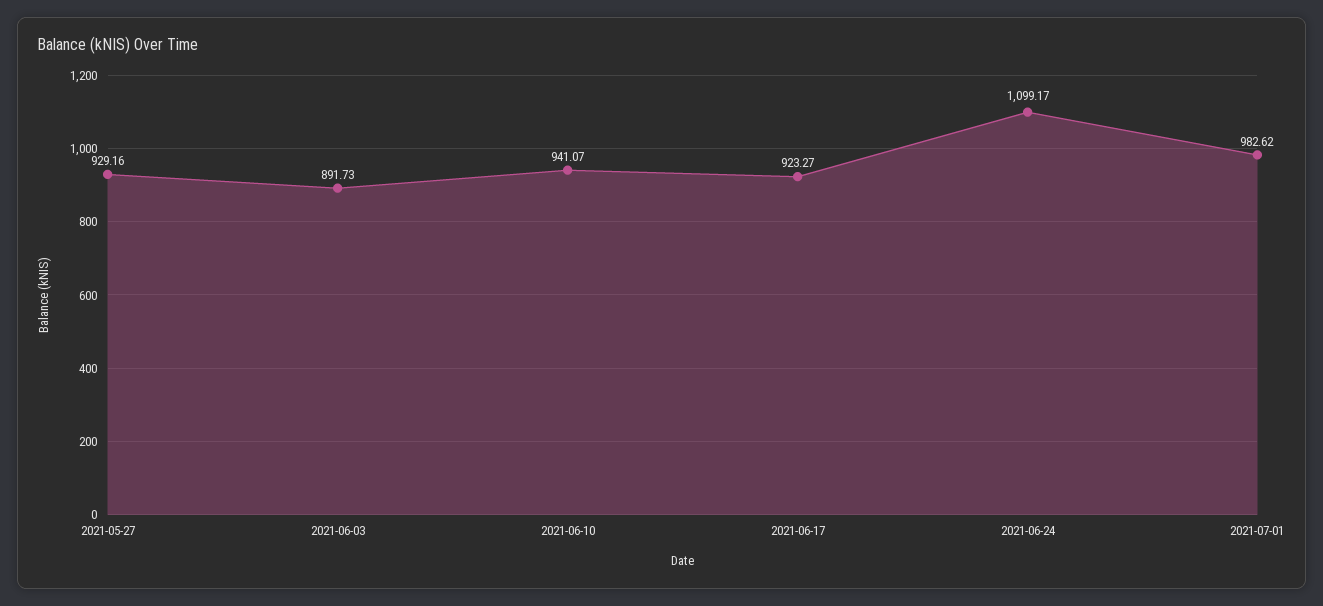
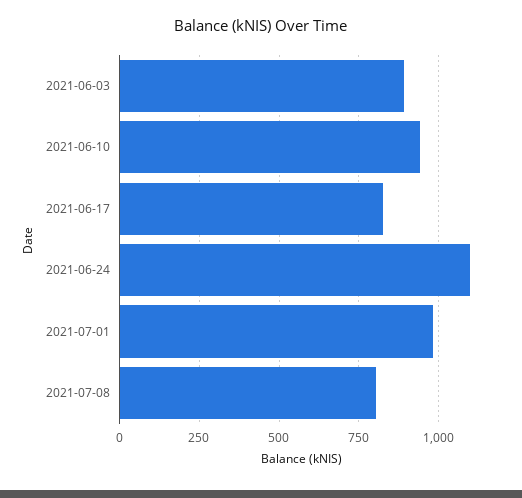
2021-05-27: 929.16 -> none
2021-06-17: 923.27 -> 825
2021-07-08: none -> 800

